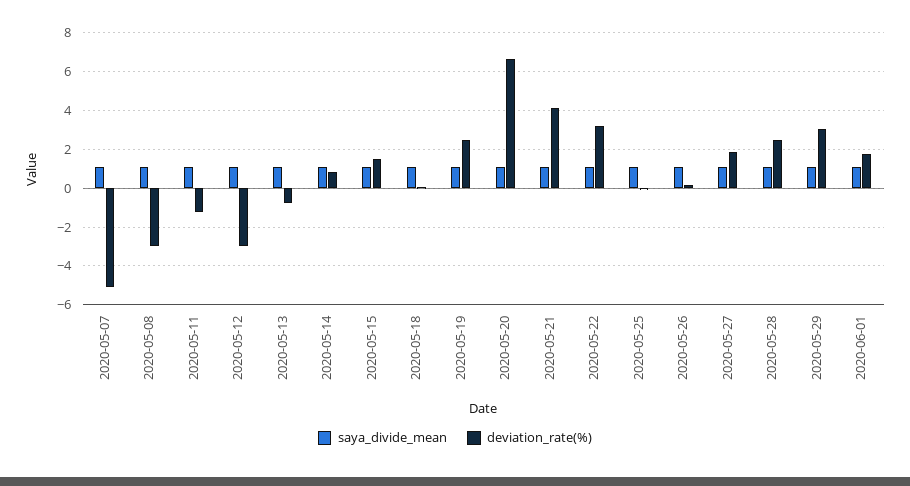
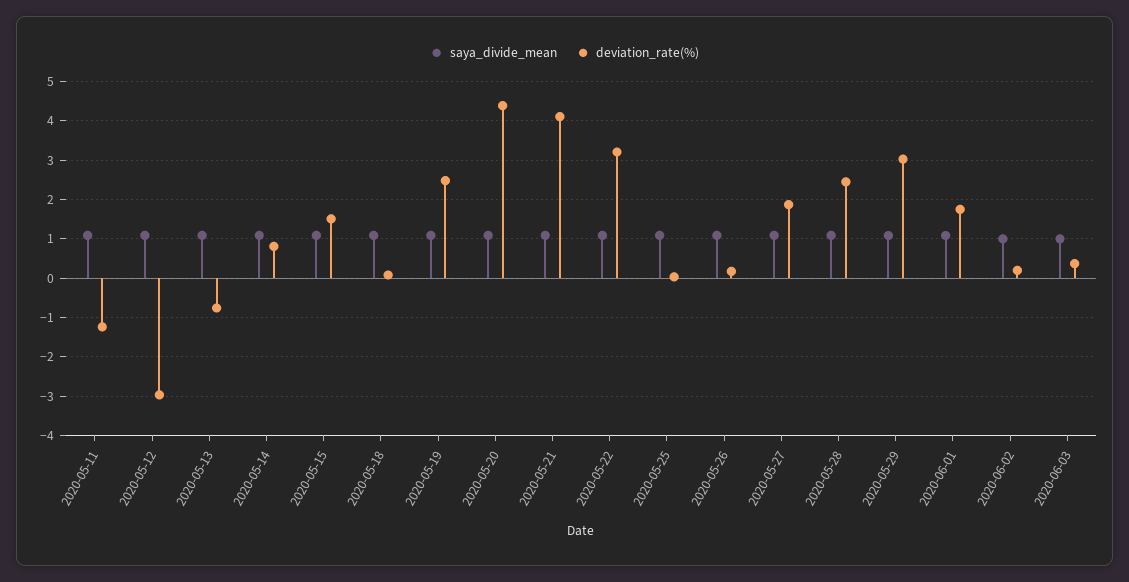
saya_divide_mean, 2020-05-07: 1 -> none
deviation_rate(%), 2020-05-07: -5 -> none
saya_divide_mean, 2020-05-08: 1 -> none
deviation_rate(%), 2020-05-08: -3 -> none
deviation_rate(%), 2020-05-20: 6.5 -> 4.4
saya_divide_mean, 2020-06-02: none -> 1
deviation_rate(%), 2020-06-02: none -> 0.2
saya_divide_mean, 2020-06-03: none -> 1
deviation_rate(%), 2020-06-03: none -> 0.4

